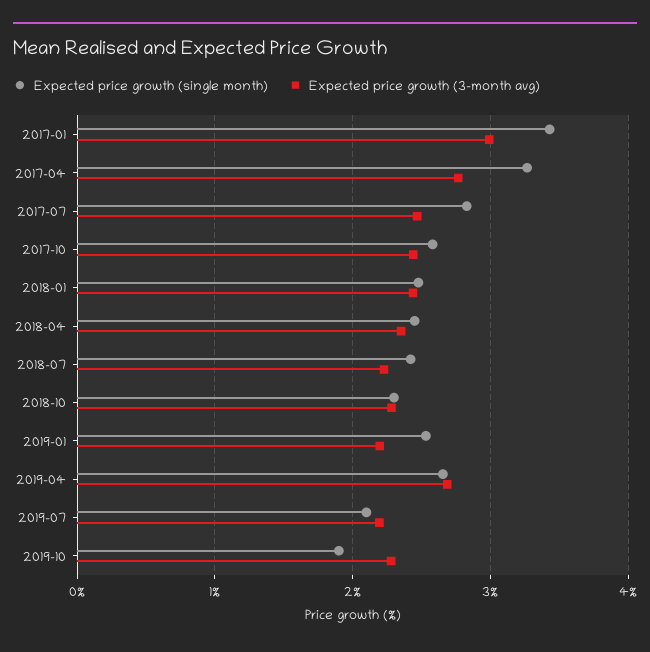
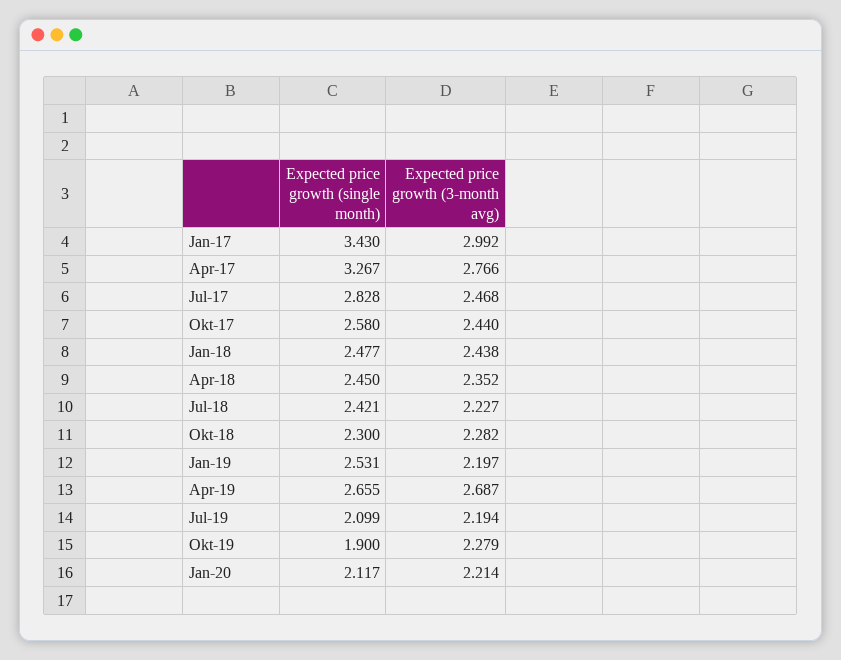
Expected price growth (single month), Jan-20: none -> 2.117
Expected price growth (3-month avg), Jan-20: none -> 2.214

